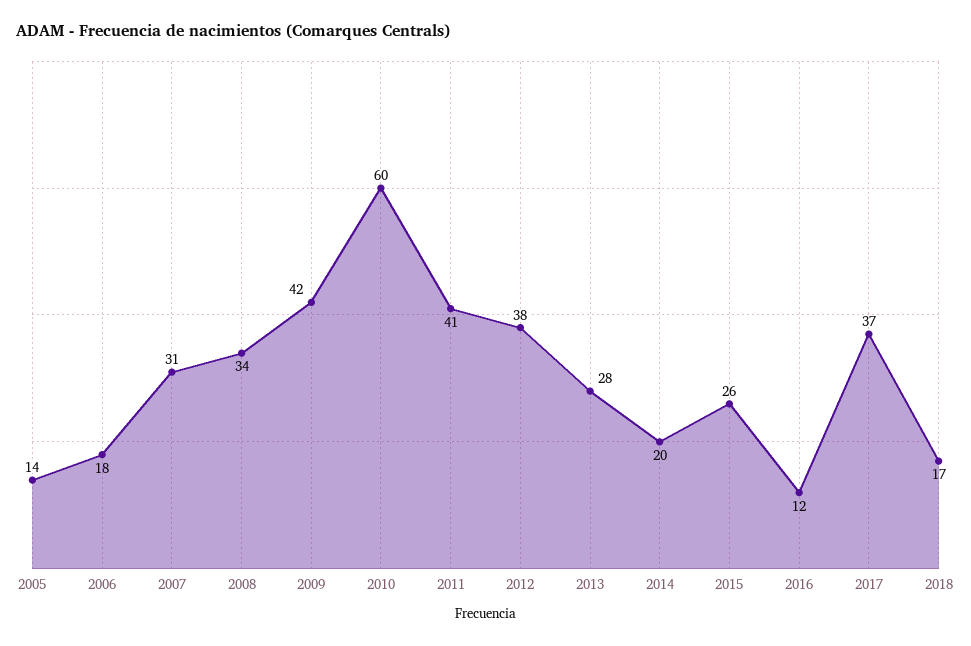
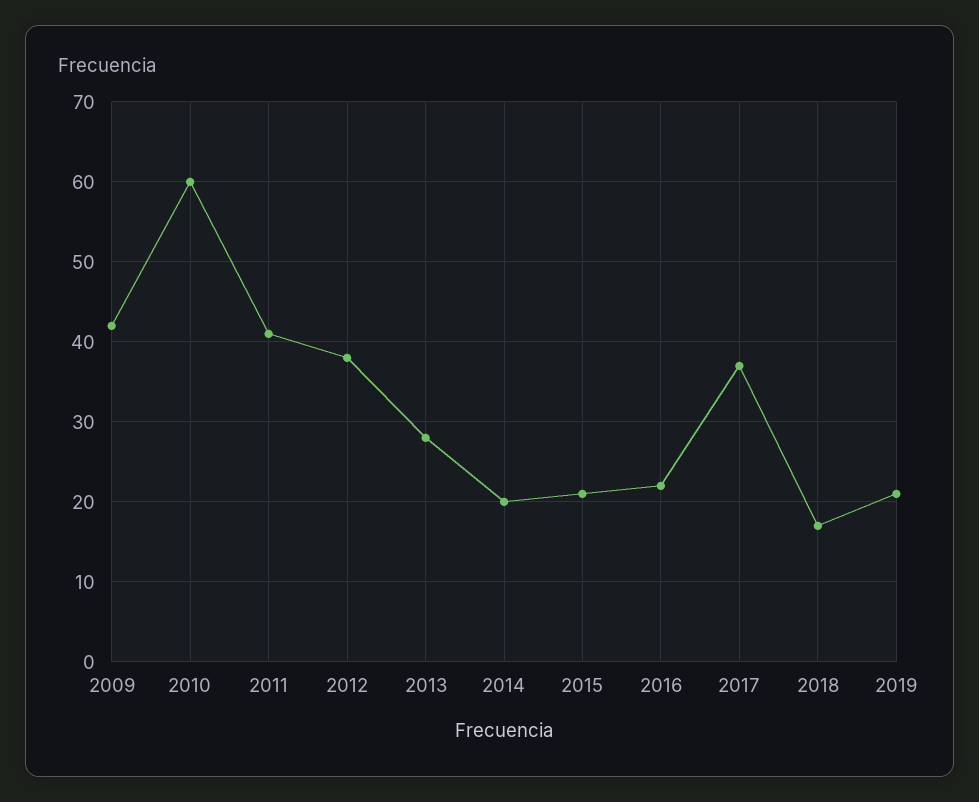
2005: 14 -> none
2006: 18 -> none
2007: 31 -> none
2008: 34 -> none
2015: 26 -> 21
2016: 12 -> 22
2019: none -> 21

